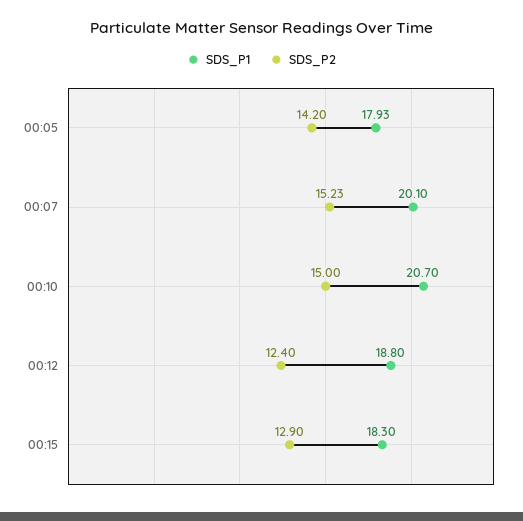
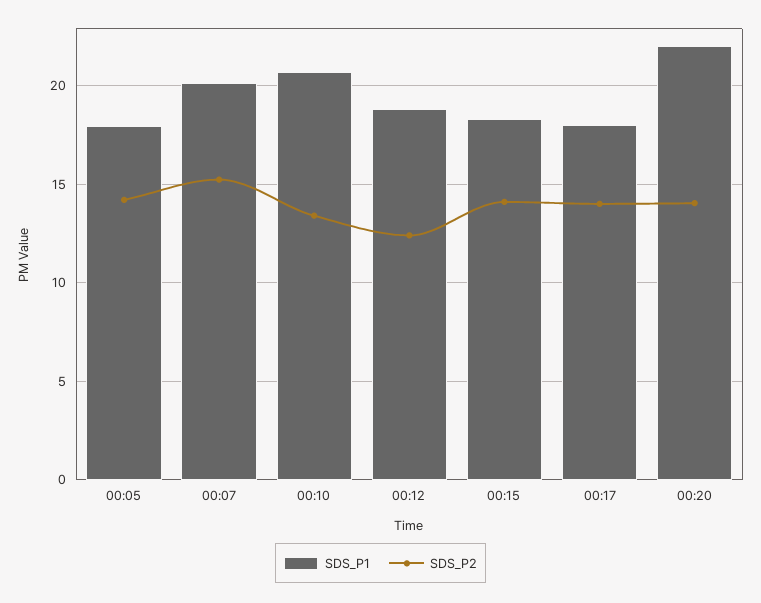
SDS_P2, 00:10: 15 -> 13.5
SDS_P2, 00:15: 12.9 -> 14
SDS_P1, 00:17: none -> 18
SDS_P2, 00:17: none -> 14
SDS_P1, 00:20: none -> 22
SDS_P2, 00:20: none -> 14

